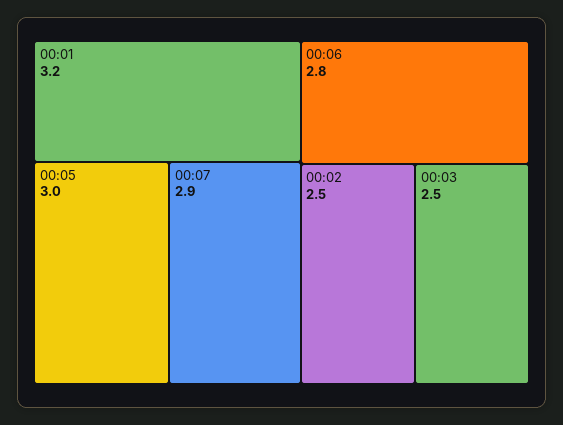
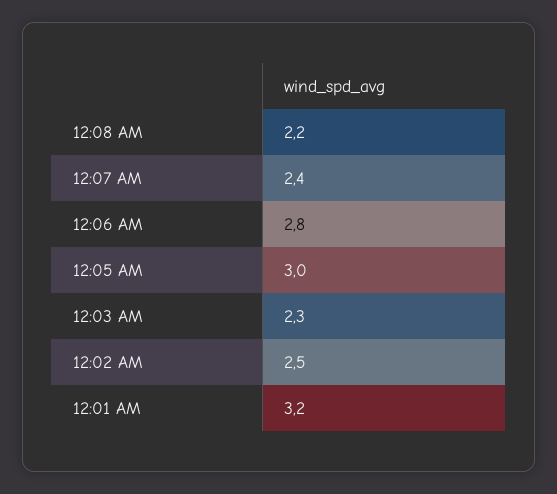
00:07: 2.9 -> 2.4
00:03: 2.5 -> 2.3
12:08 AM: none -> 2.2

